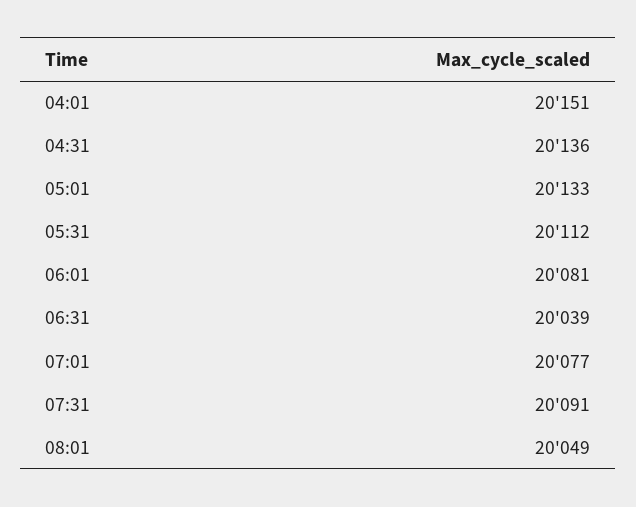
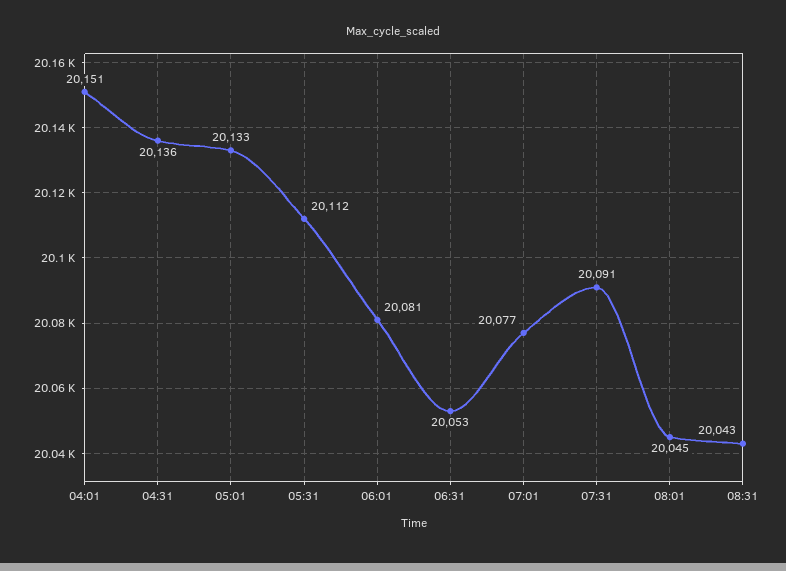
06:31: 20039 -> 20053
08:01: 20049 -> 20045
08:31: none -> 20043

